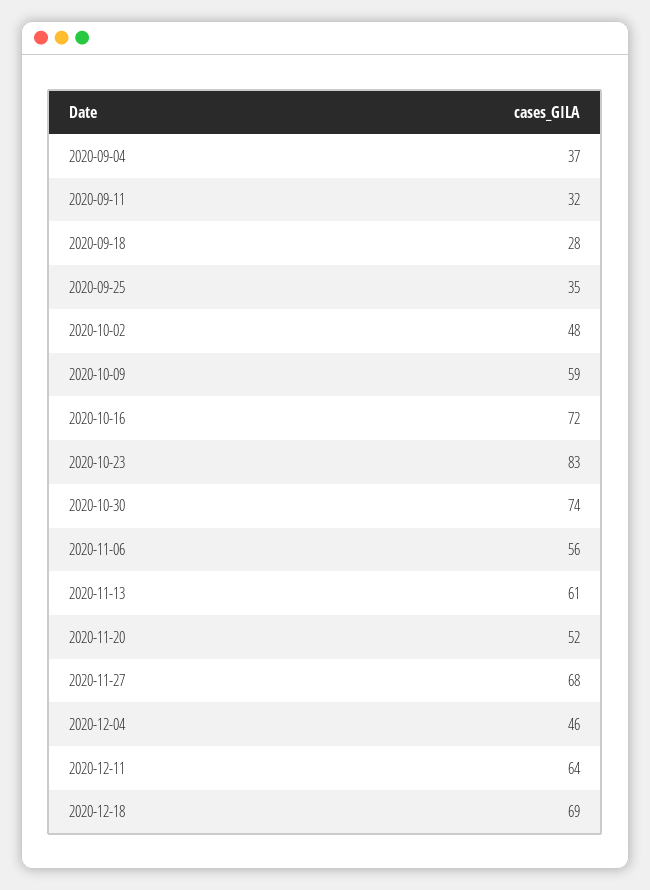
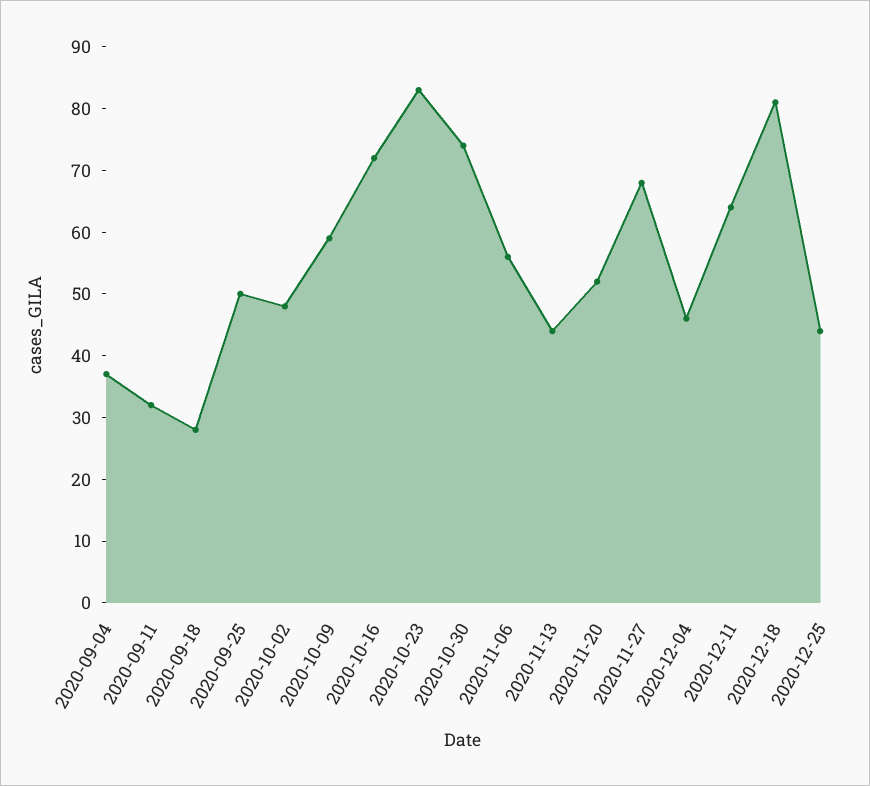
2020-09-25: 35 -> 50
2020-11-13: 61 -> 45
2020-12-18: 69 -> 80
2020-12-25: none -> 45

